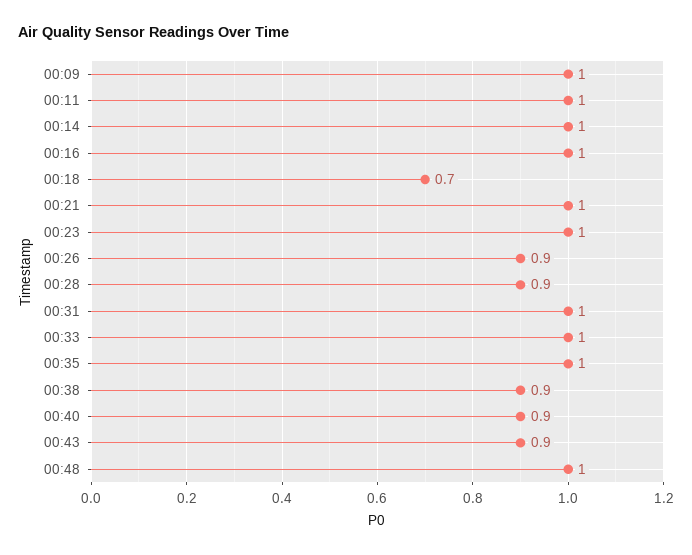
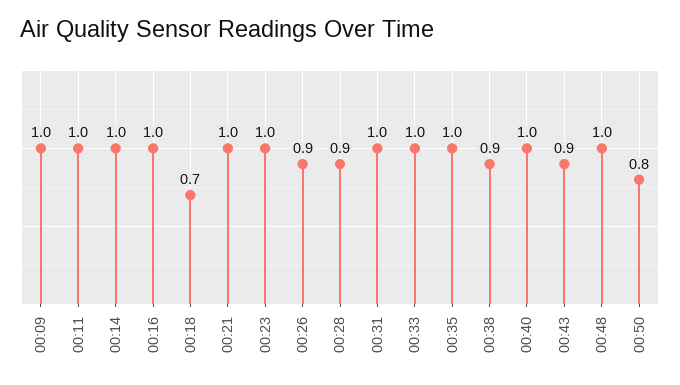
00:40: 0.9 -> 1
00:50: none -> 0.8

